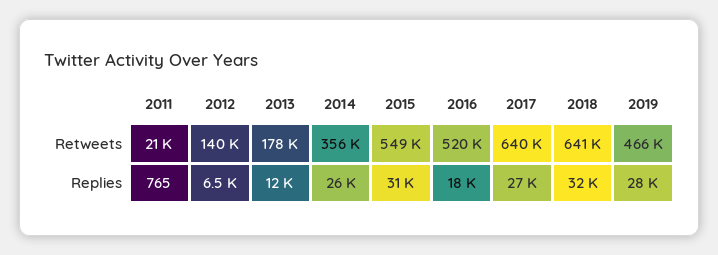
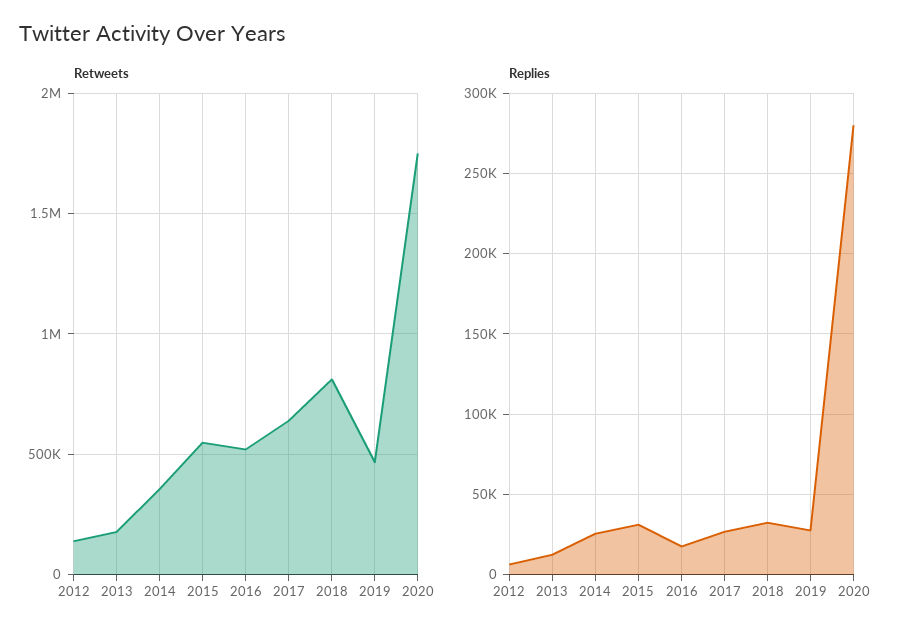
Retweets, 2011: 21000 -> none
Retweets, 2018: 641000 -> 800000
Replies, 2011: 765 -> none
Retweets, 2020: none -> 1750000
Replies, 2020: none -> 280000

